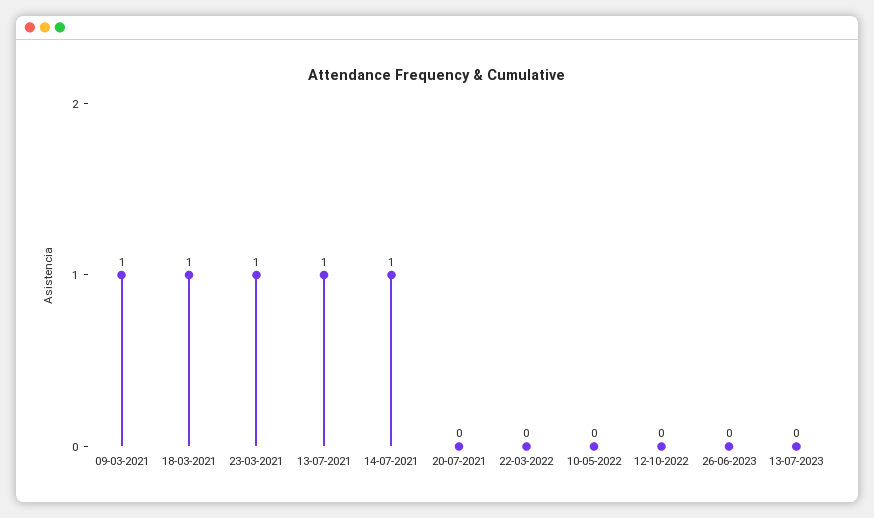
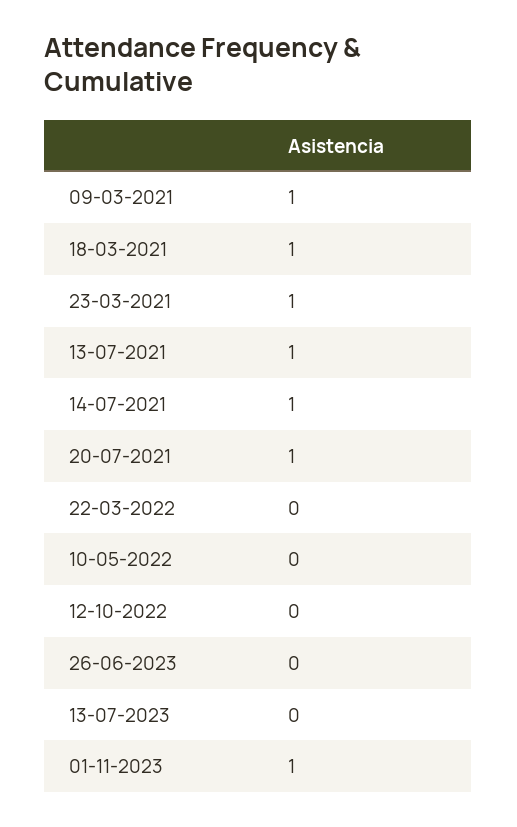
20-07-2021: 0 -> 1
01-11-2023: none -> 1

